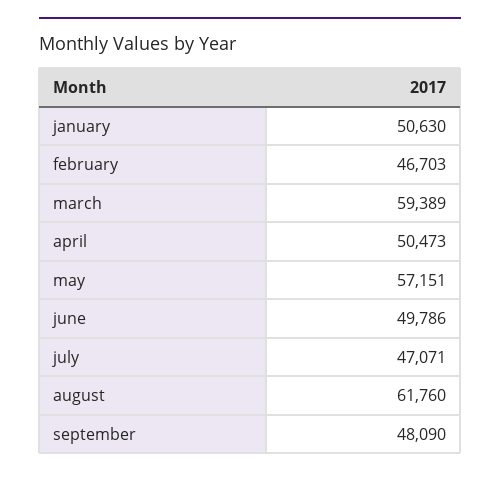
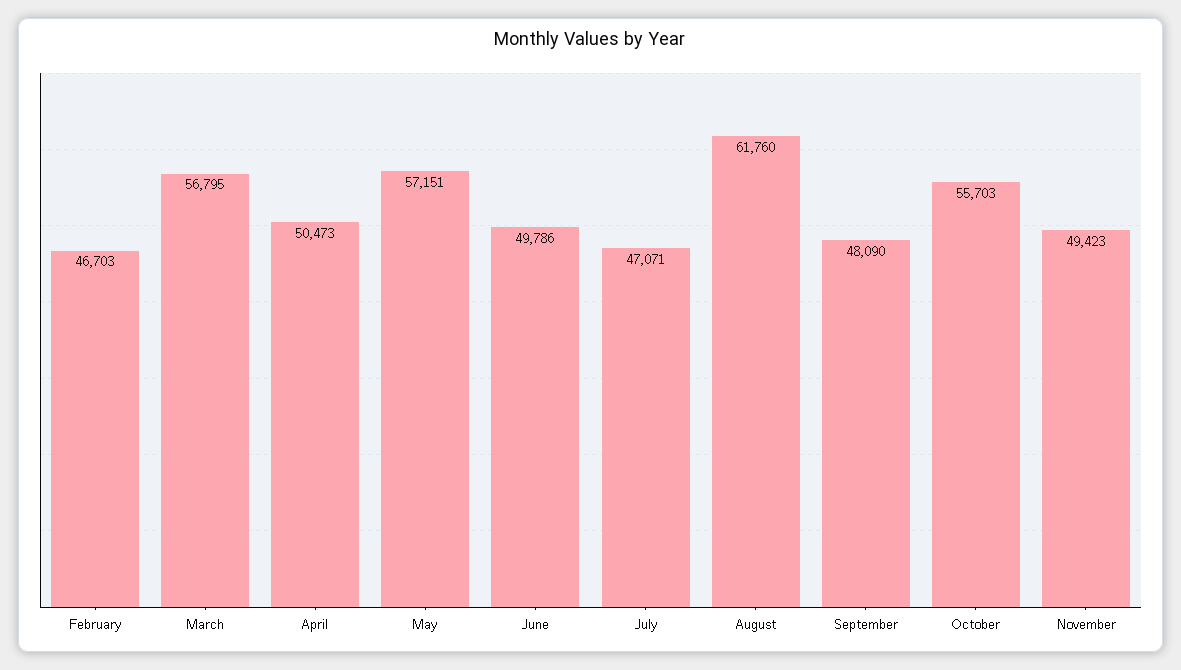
january: 50630 -> none
march: 59389 -> 56795
October: none -> 55703
November: none -> 49423

